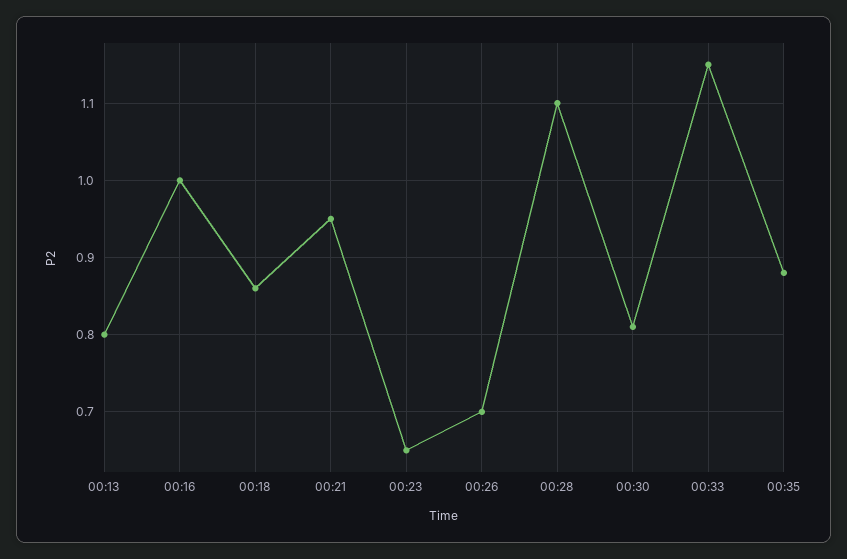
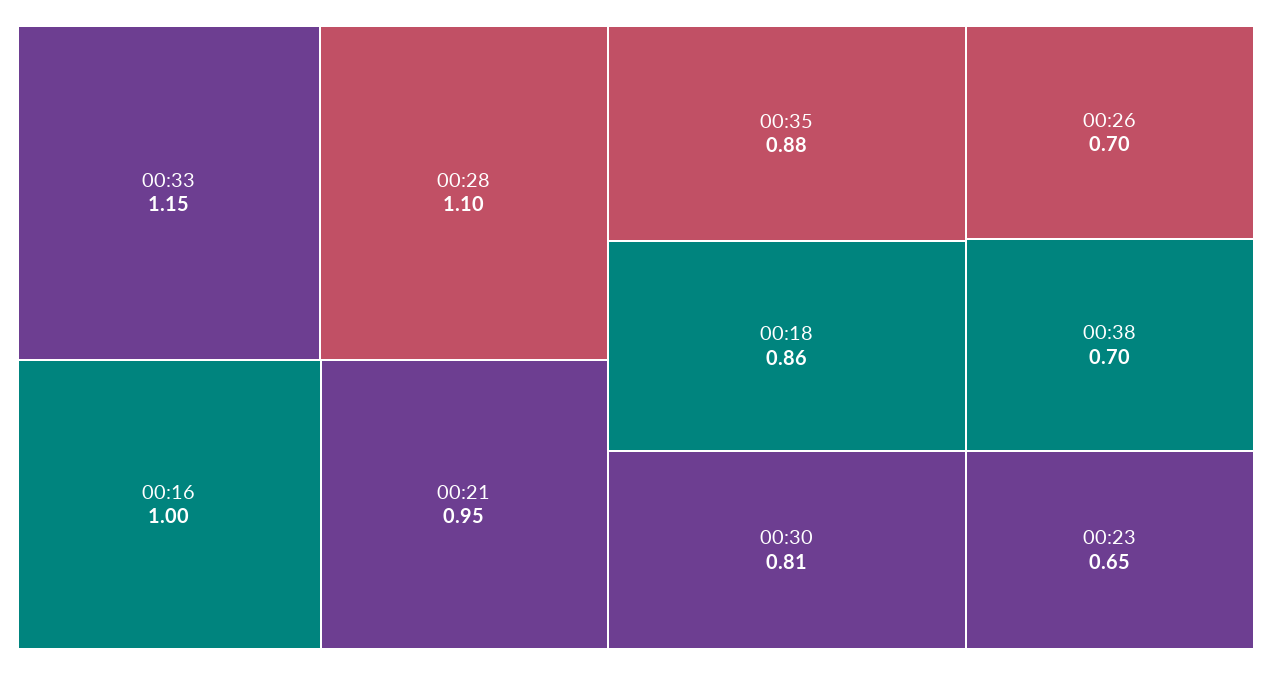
00:13: 0.8 -> none
00:38: none -> 0.7

